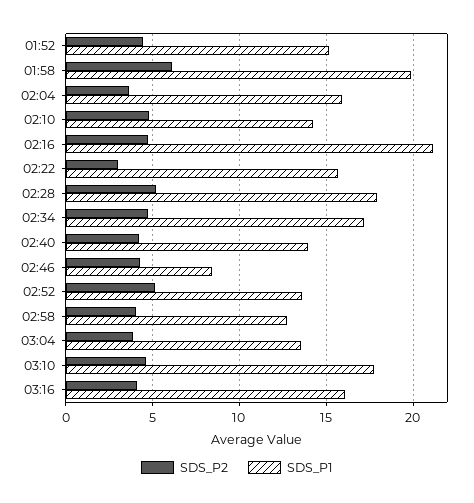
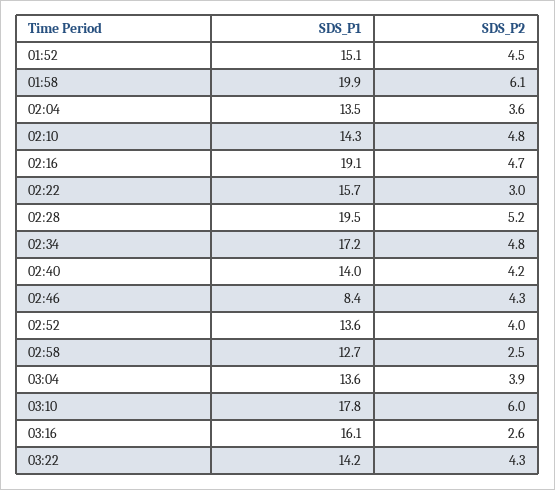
SDS_P1, 02:04: 16 -> 13.5
SDS_P1, 02:16: 21 -> 19.1
SDS_P1, 02:28: 18 -> 19.5
SDS_P2, 02:52: 5 -> 4
SDS_P2, 02:58: 4 -> 2.5
SDS_P2, 03:10: 4.5 -> 6
SDS_P2, 03:16: 4 -> 2.6
SDS_P1, 03:22: none -> 14.2
SDS_P2, 03:22: none -> 4.3

